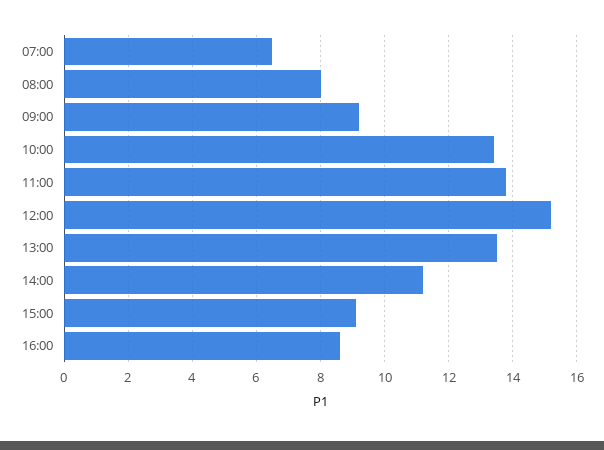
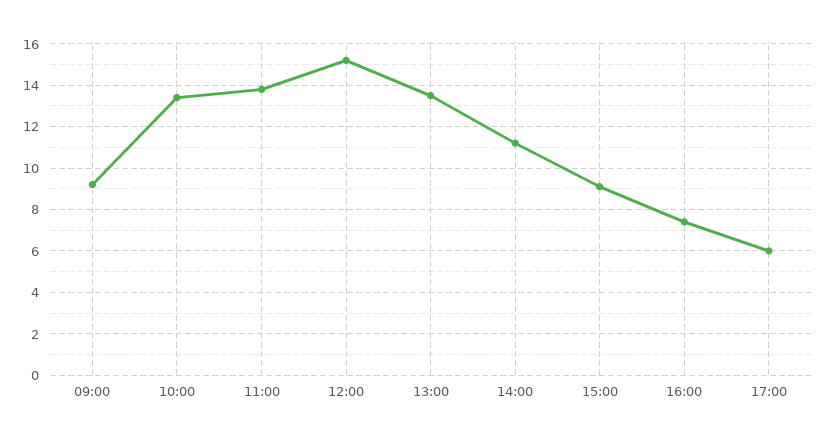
07:00: 6.5 -> none
08:00: 8 -> none
16:00: 8.5 -> 7.5
17:00: none -> 6

